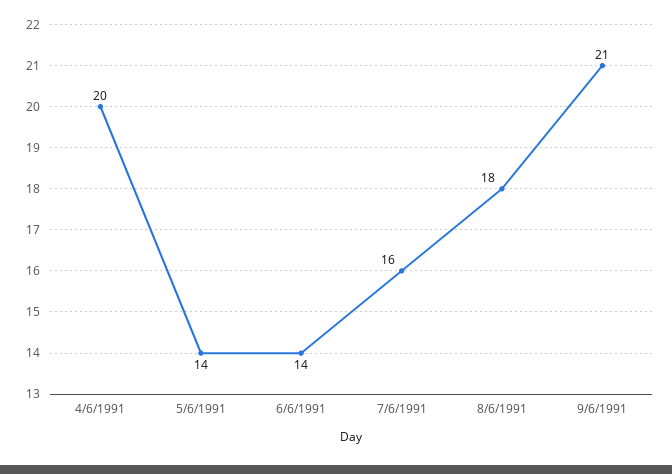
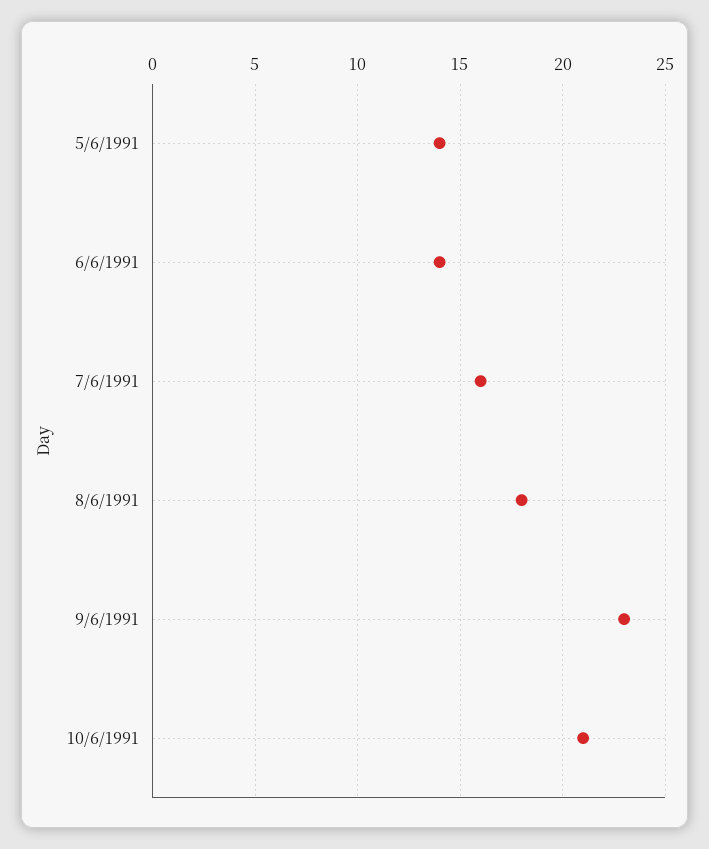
4/6/1991: 20 -> none
9/6/1991: 21 -> 23
10/6/1991: none -> 21

